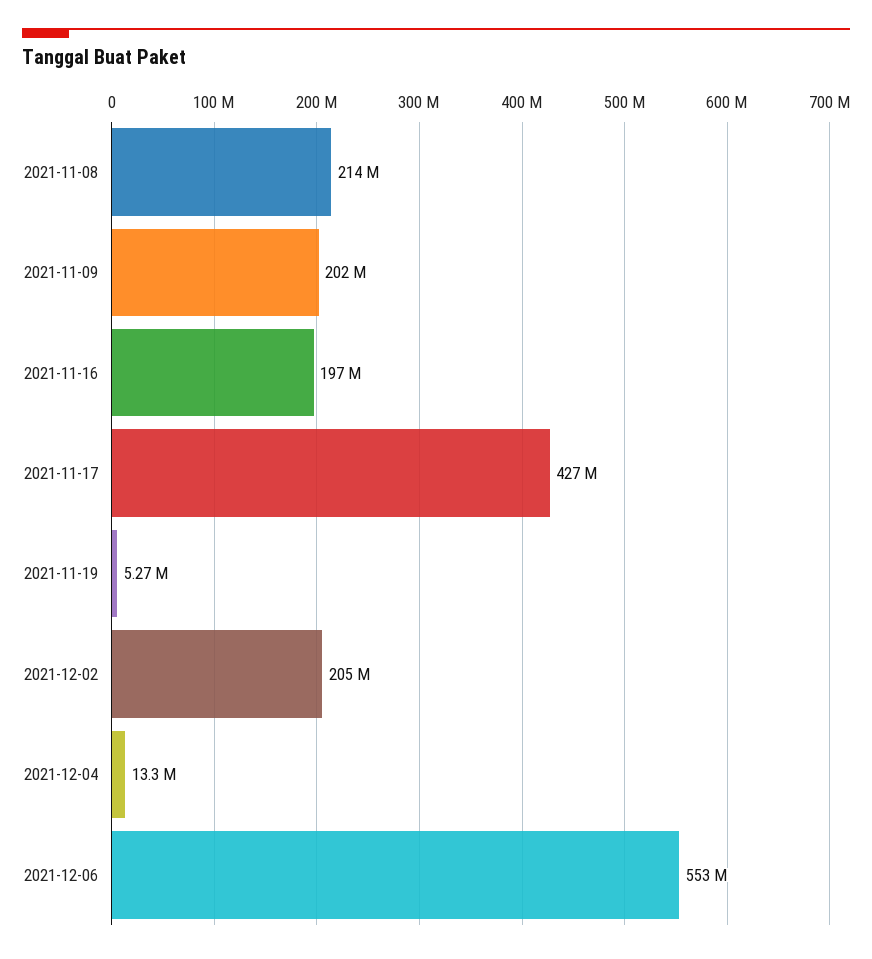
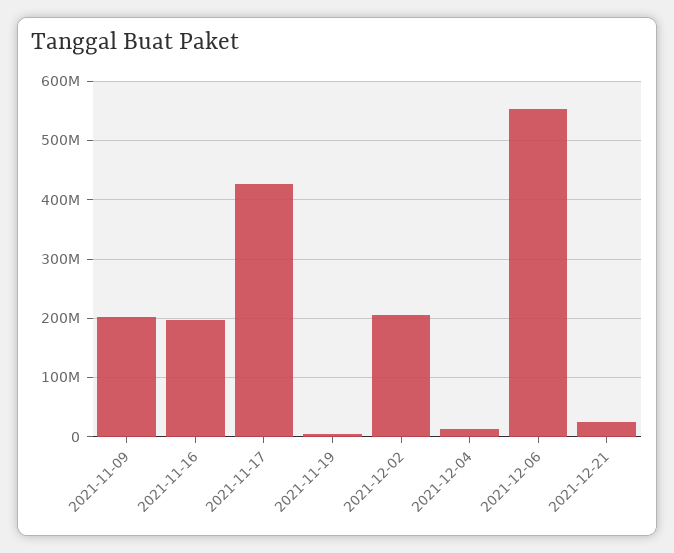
2021-11-08: 214000000 -> none
2021-12-21: none -> 20000000

